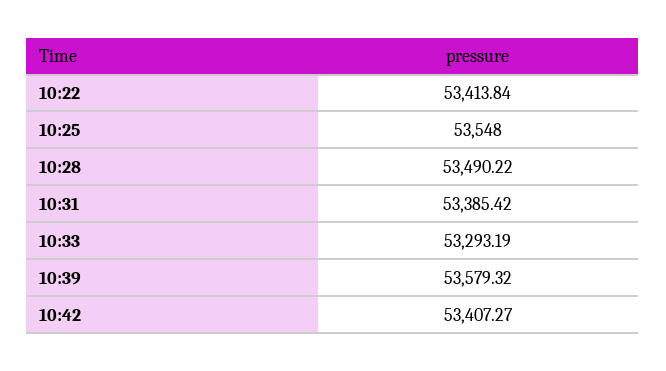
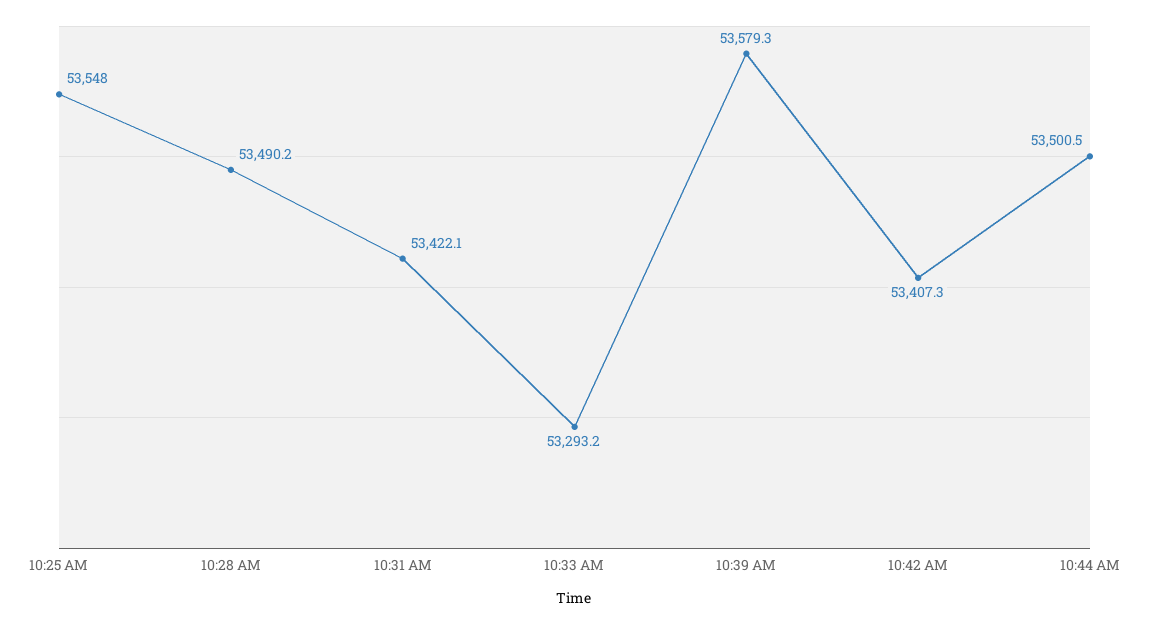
10:22: 53413.84 -> none
10:31: 53385.42 -> 53422.1
10:44 AM: none -> 53500.5

